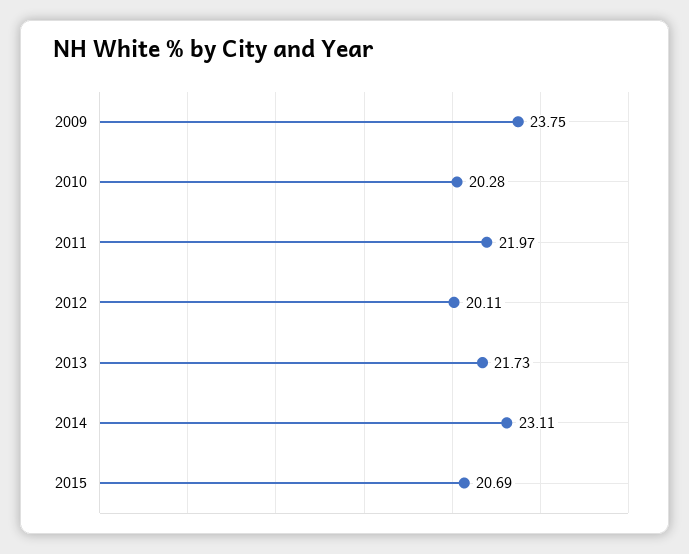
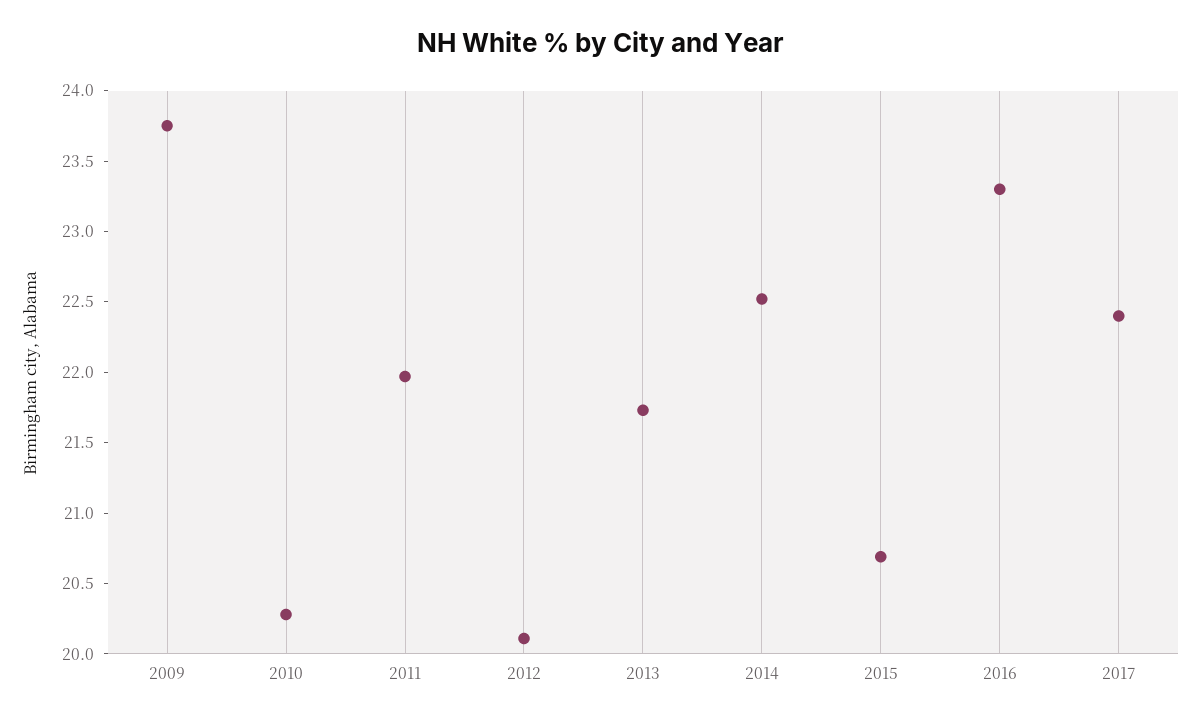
2014: 23.11 -> 22.5
2016: none -> 23.3
2017: none -> 22.4

